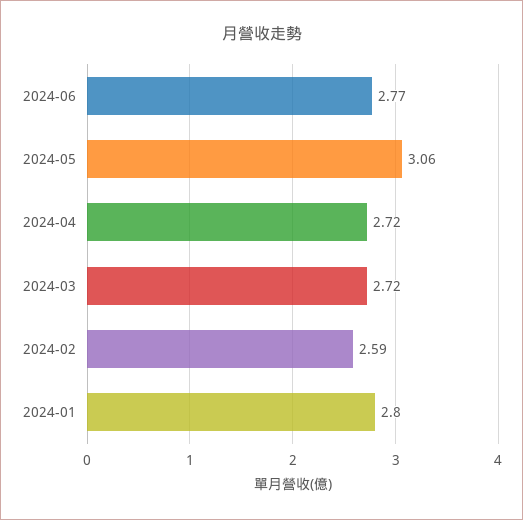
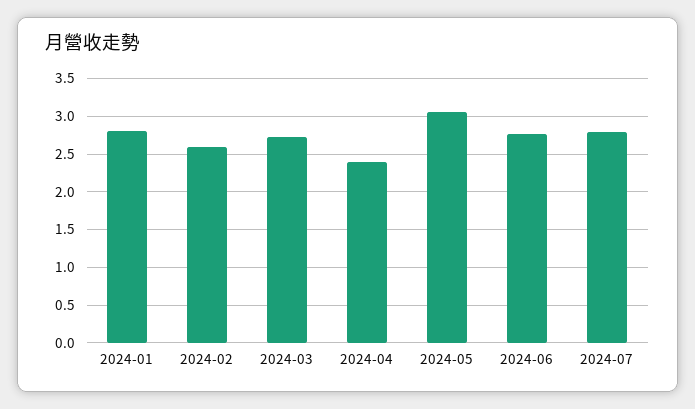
2024-04: 2.72 -> 2.4
2024-07: none -> 2.8

